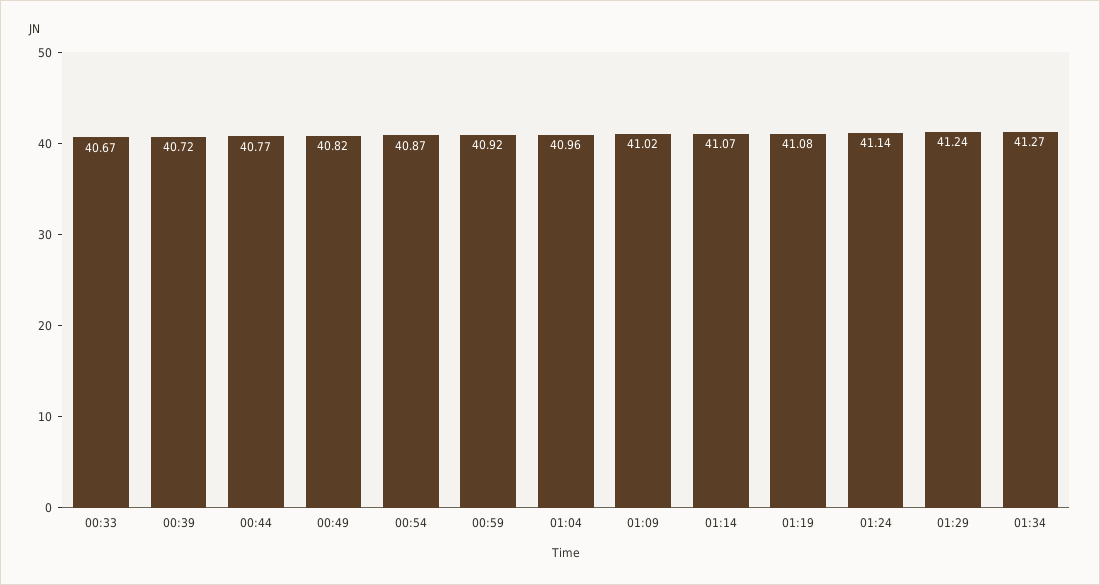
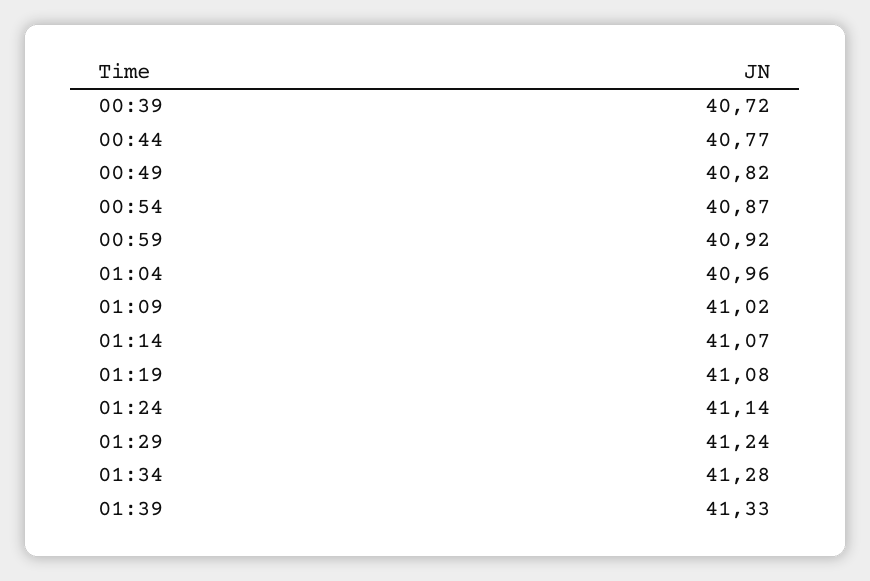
00:33: 40.67 -> none
01:34: 41.27 -> 41.28
01:39: none -> 41.33

